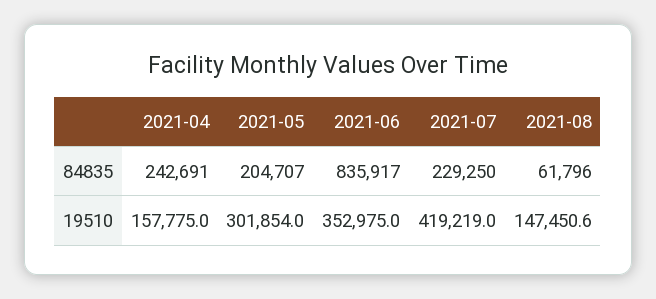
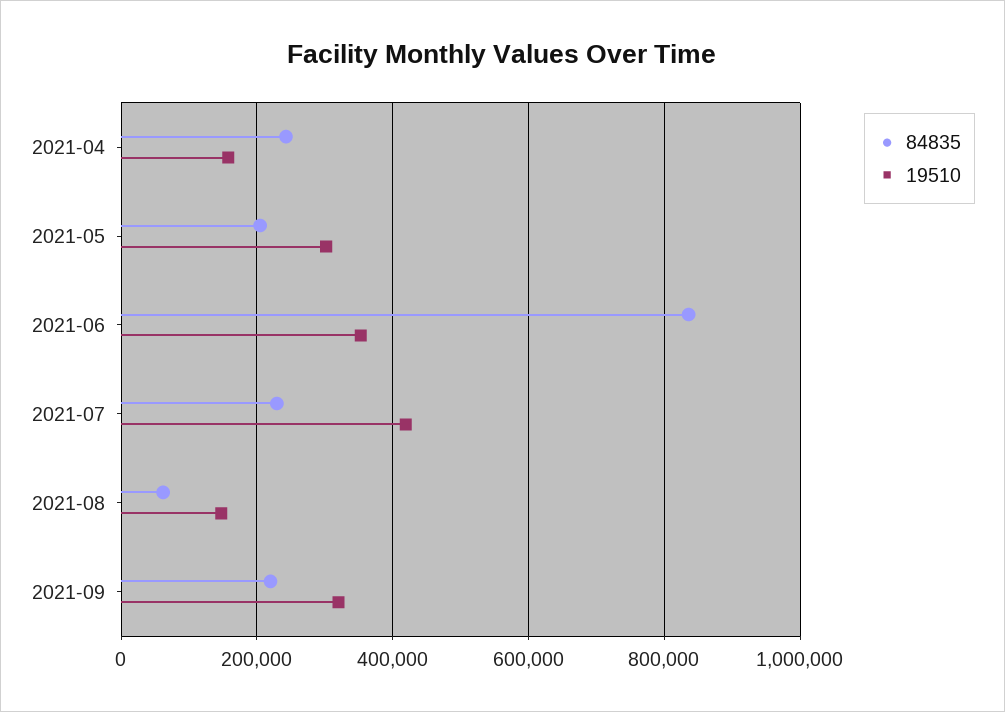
84835, 2021-09: none -> 220000
19510, 2021-09: none -> 320000

